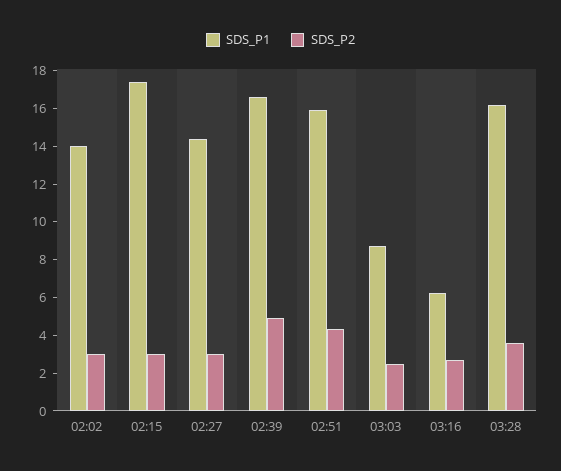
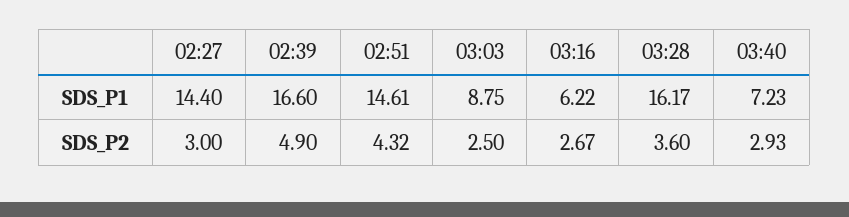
SDS_P1, 02:02: 14 -> none
SDS_P2, 02:02: 3 -> none
SDS_P1, 02:15: 17.5 -> none
SDS_P2, 02:15: 3 -> none
SDS_P1, 02:51: 16 -> 14.61
SDS_P1, 03:40: none -> 7.23
SDS_P2, 03:40: none -> 2.93

